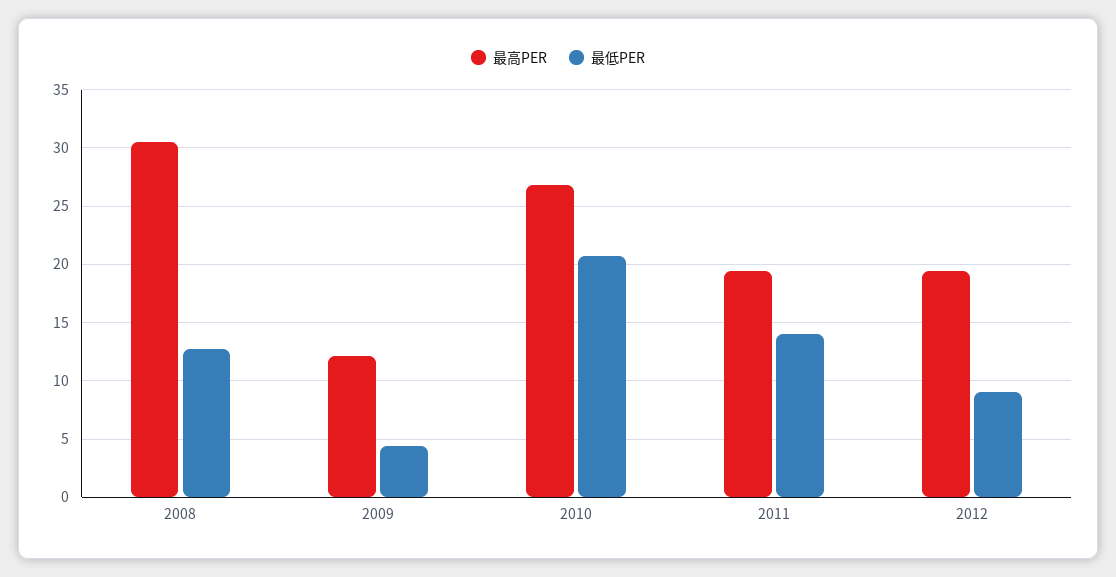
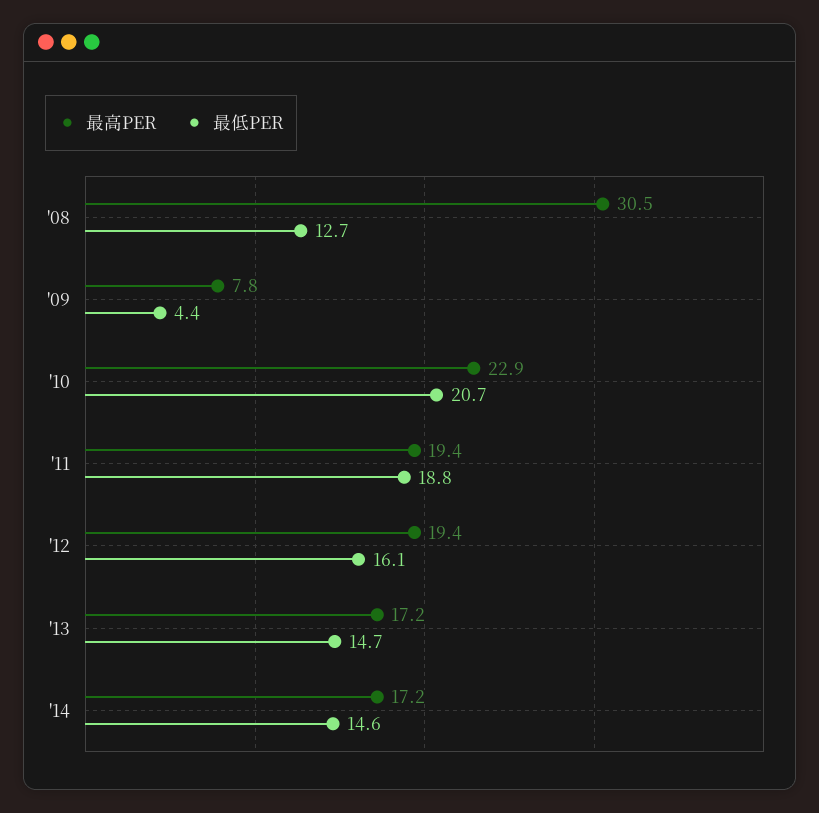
最高PER, 2009: 12 -> 7.8
最高PER, 2010: 27 -> 22.9
最低PER, 2011: 14 -> 18.8
最低PER, 2012: 9 -> 16.1
最高PER, '13: none -> 17.2
最低PER, '13: none -> 14.7
最高PER, '14: none -> 17.2
最低PER, '14: none -> 14.6

